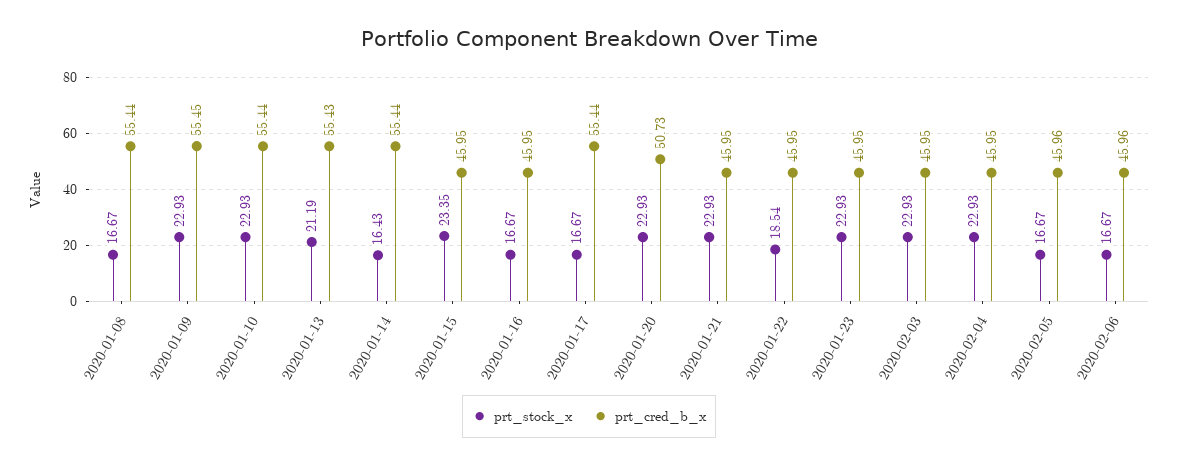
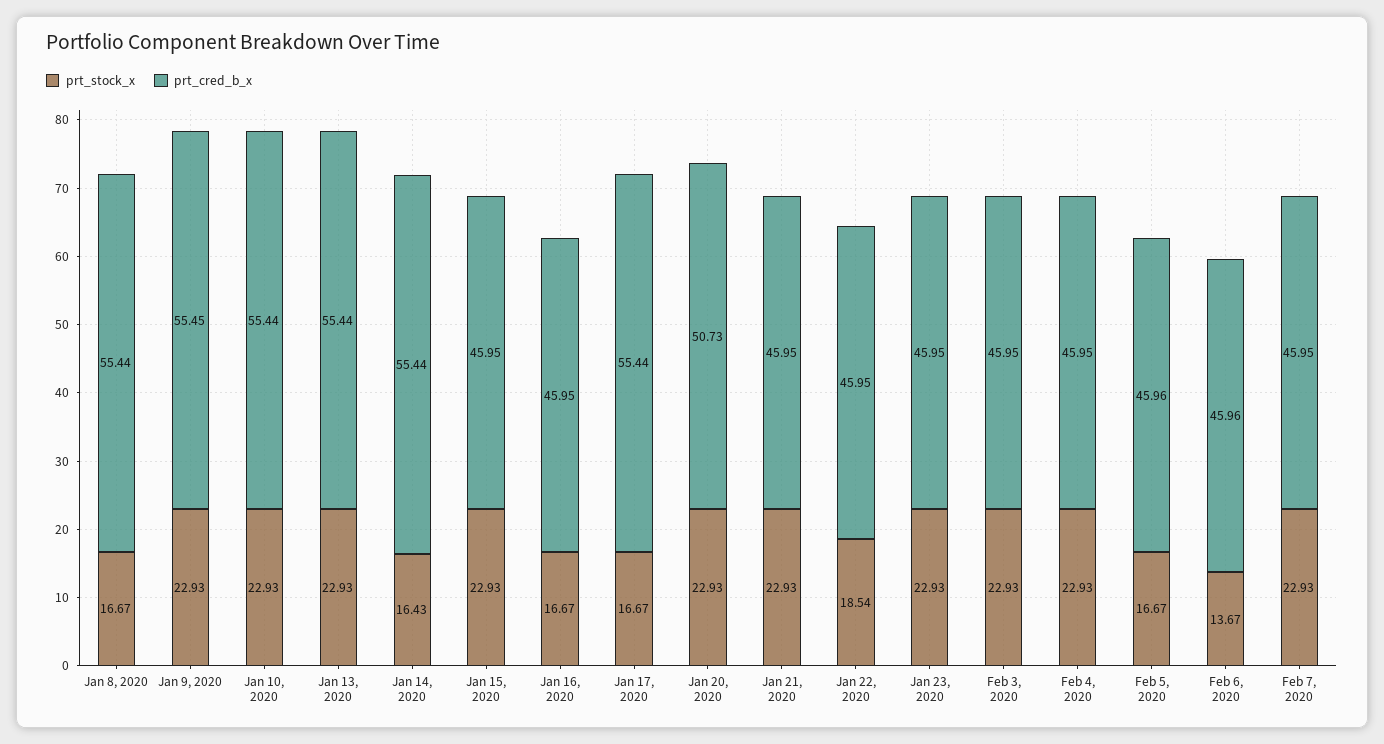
prt_stock_x, 2020-01-13: 21.19 -> 22.93
prt_cred_b_x, 2020-01-13: 55.43 -> 55.44
prt_stock_x, 2020-01-15: 23.35 -> 22.93
prt_stock_x, 2020-02-06: 16.67 -> 13.67
prt_stock_x, Feb 7, 2020: none -> 22.93
prt_cred_b_x, Feb 7, 2020: none -> 45.95

